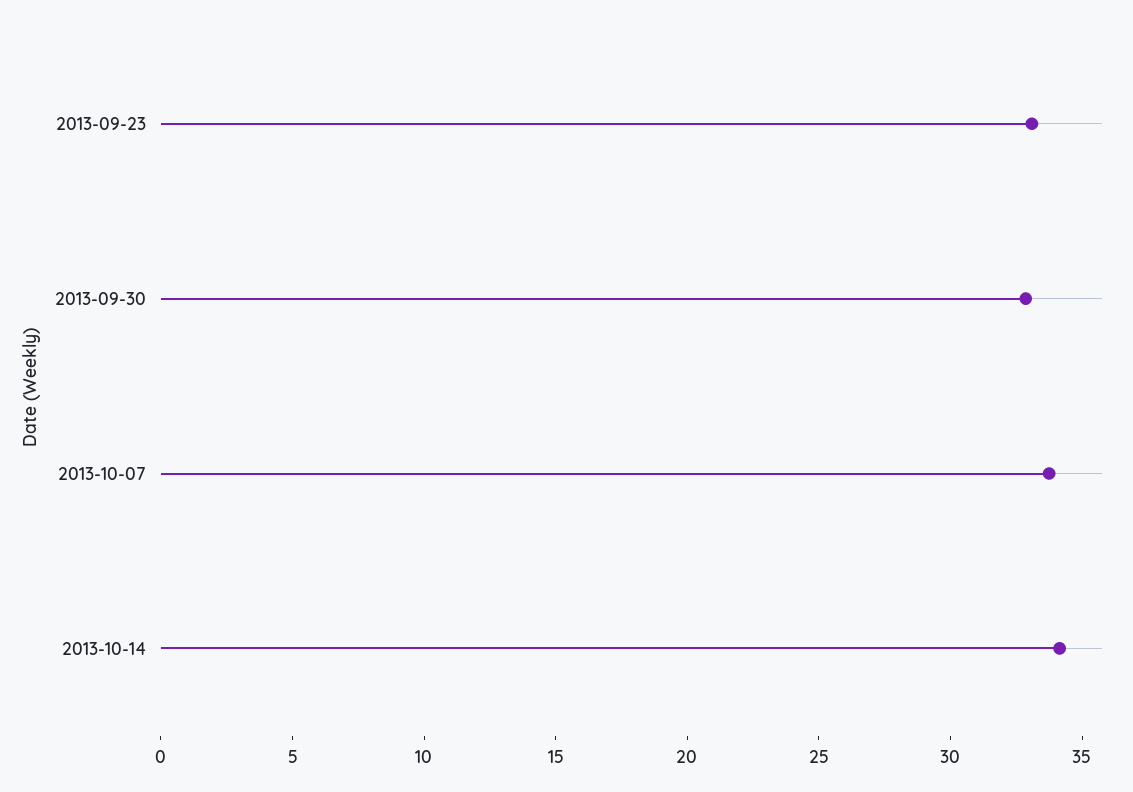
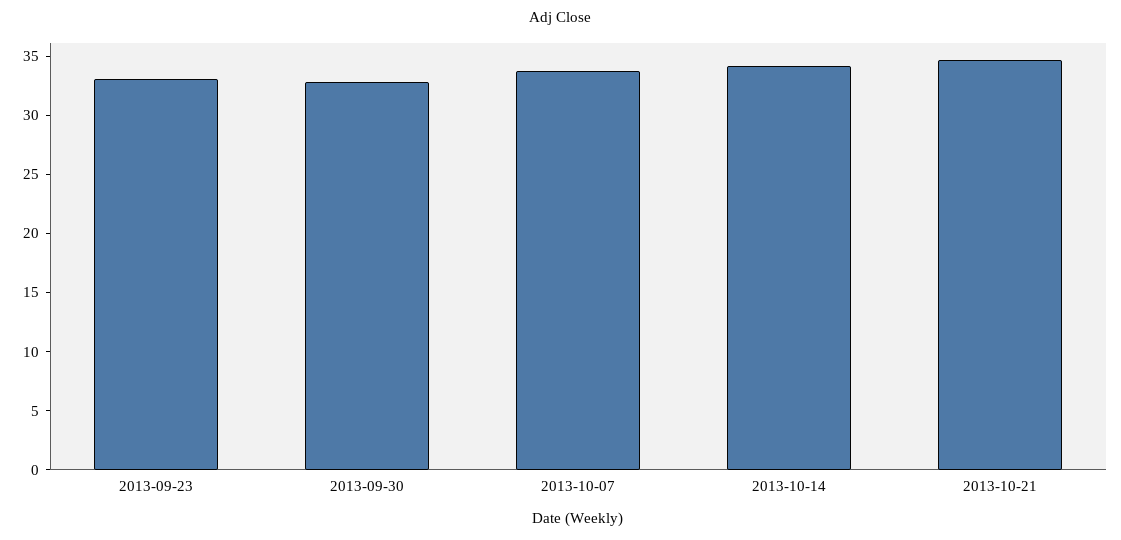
2013-10-21: none -> 35

